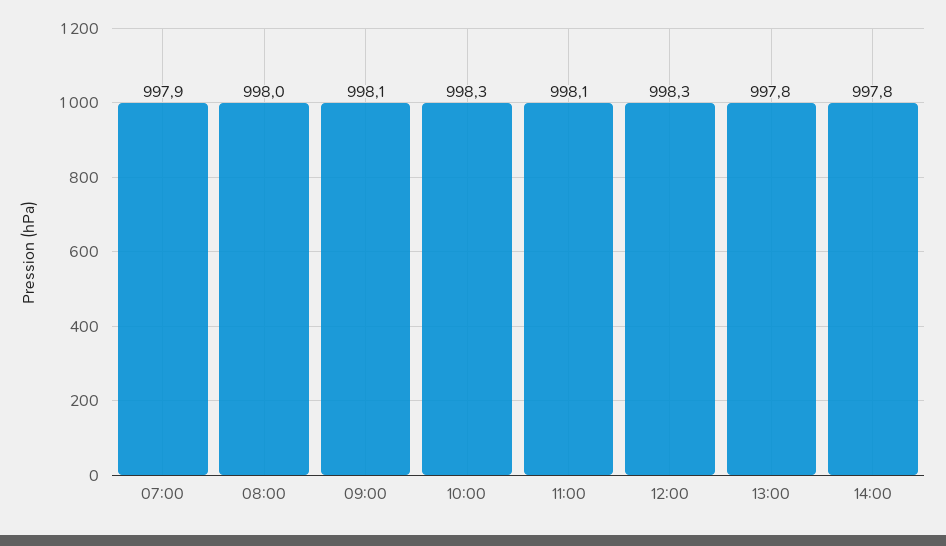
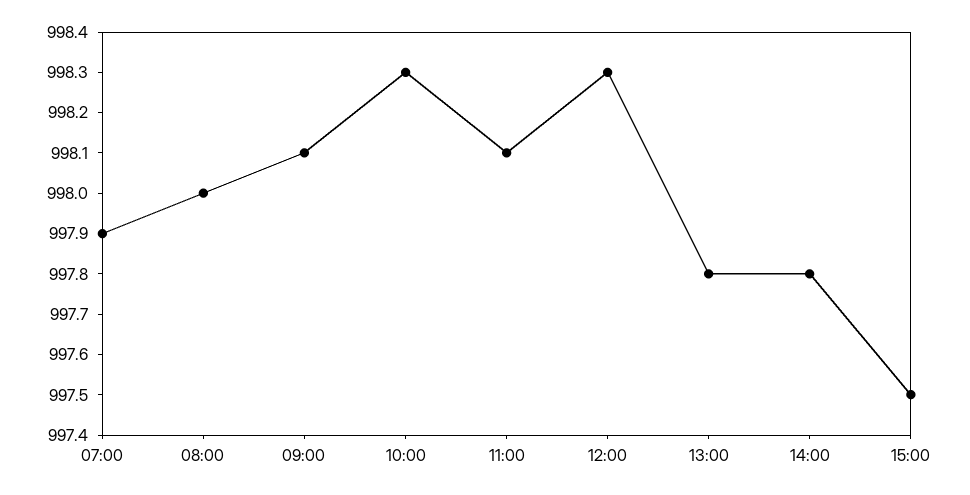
15:00: none -> 997.5

